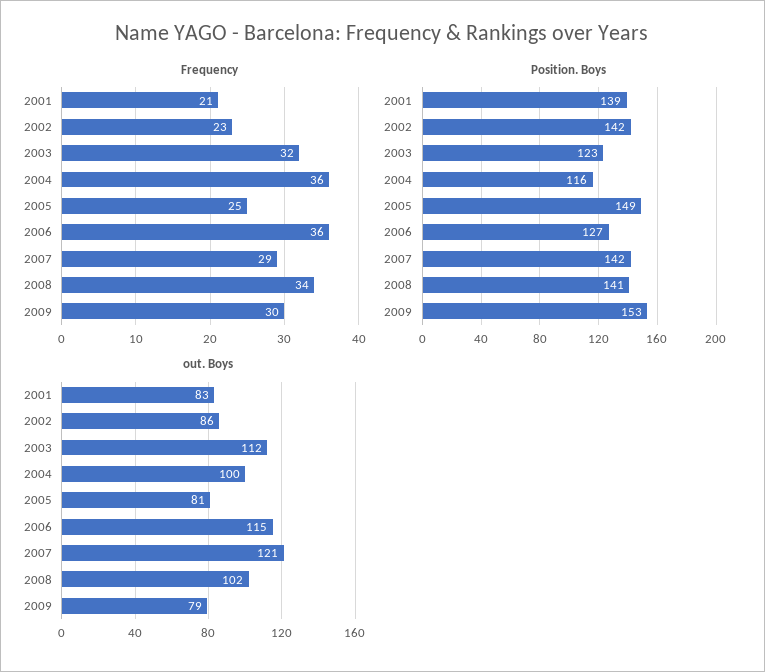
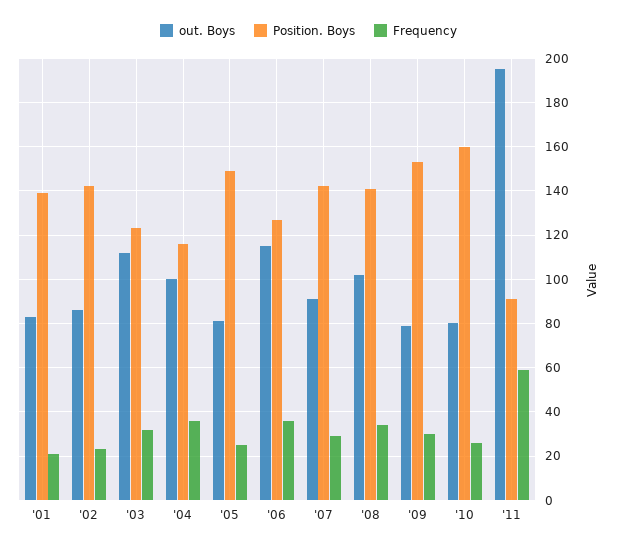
out. Boys, 2007: 121 -> 90
out. Boys, '10: none -> 80
Position. Boys, '10: none -> 160
Frequency, '10: none -> 25
out. Boys, '11: none -> 195
Position. Boys, '11: none -> 90
Frequency, '11: none -> 60

